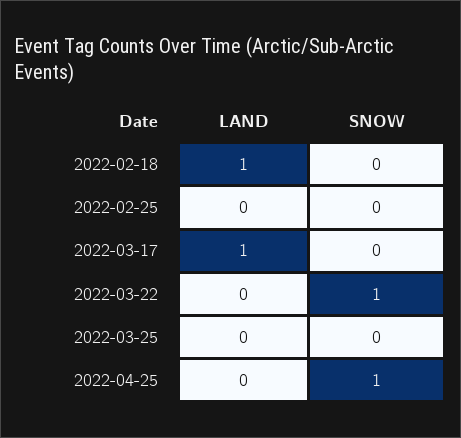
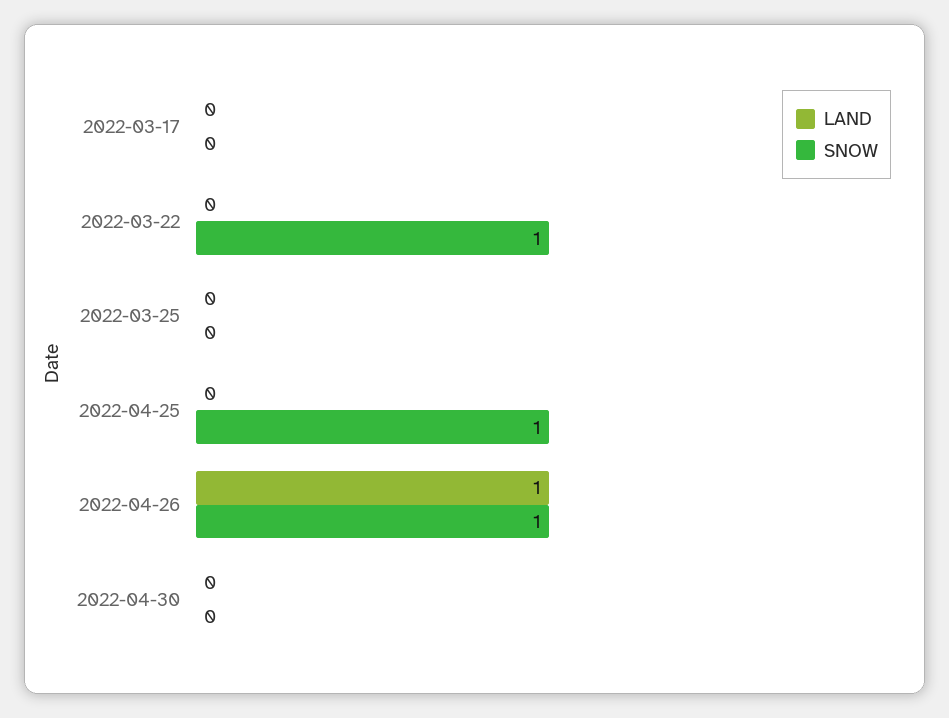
LAND, 2022-02-18: 1 -> none
SNOW, 2022-02-18: 0 -> none
LAND, 2022-02-25: 0 -> none
SNOW, 2022-02-25: 0 -> none
LAND, 2022-03-17: 1 -> 0
LAND, 2022-04-26: none -> 1
SNOW, 2022-04-26: none -> 1
LAND, 2022-04-30: none -> 0
SNOW, 2022-04-30: none -> 0

